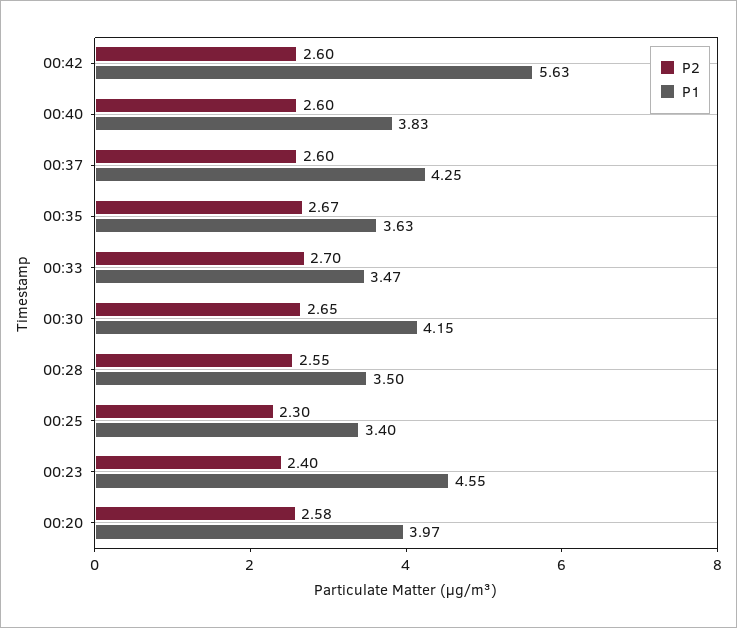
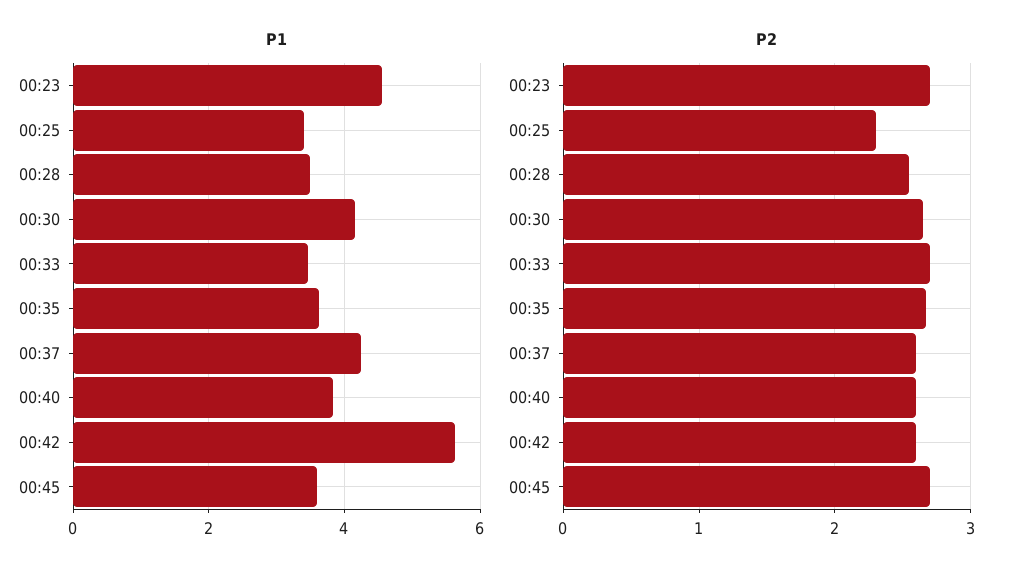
P2, 00:23: 2.4 -> 2.7
P2, 00:20: 2.58 -> none
P1, 00:20: 3.97 -> none
P1, 00:45: none -> 3.6
P2, 00:45: none -> 2.7

